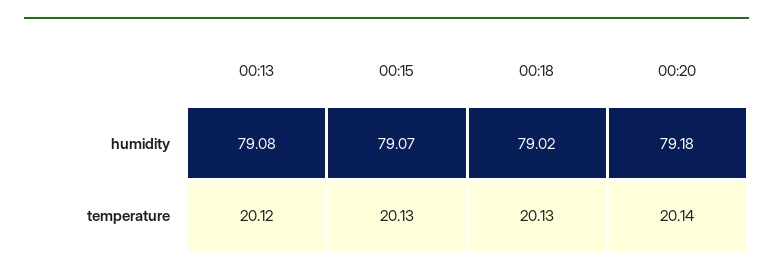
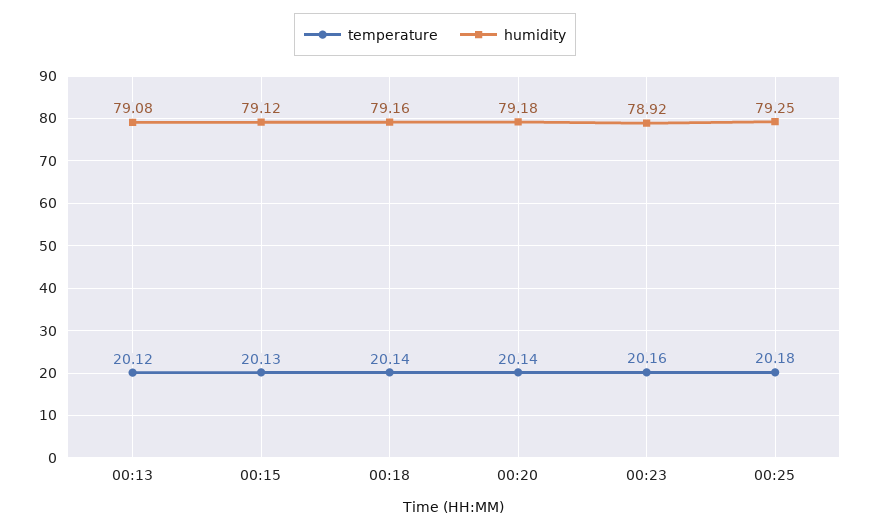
humidity, 00:15: 79.07 -> 79.12
humidity, 00:18: 79.02 -> 79.16
temperature, 00:18: 20.13 -> 20.14
temperature, 00:23: none -> 20.16
humidity, 00:23: none -> 78.92
temperature, 00:25: none -> 20.18
humidity, 00:25: none -> 79.25

